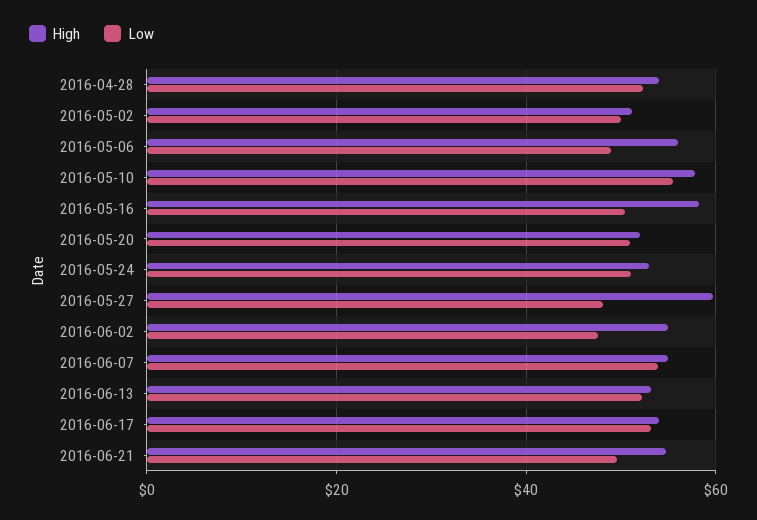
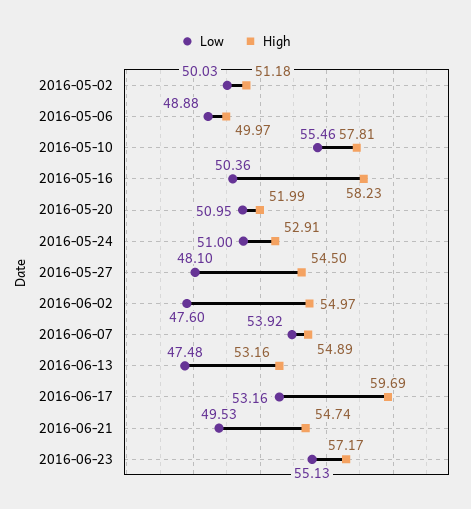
High, 2016-04-28: 54 -> none
Low, 2016-04-28: 52 -> none
High, 2016-05-06: 56 -> 49.97
High, 2016-05-27: 60 -> 54.5
Low, 2016-06-13: 52 -> 47.48
High, 2016-06-17: 54 -> 59.69
Low, 2016-06-23: none -> 55.13
High, 2016-06-23: none -> 57.17

